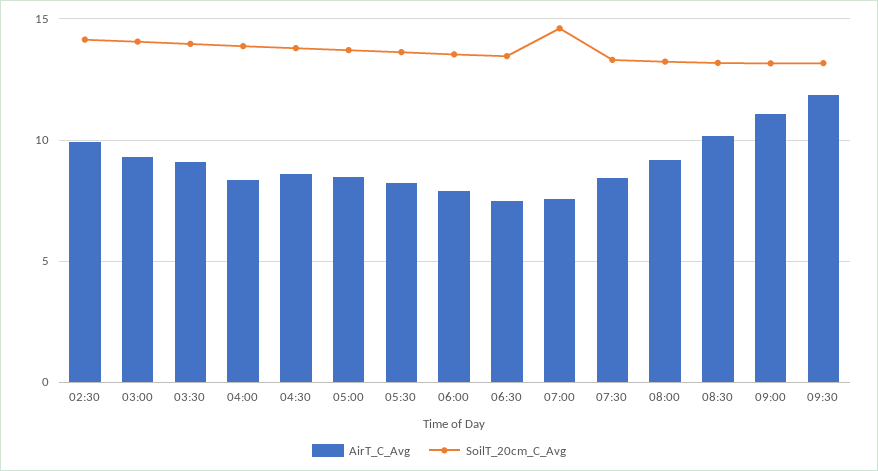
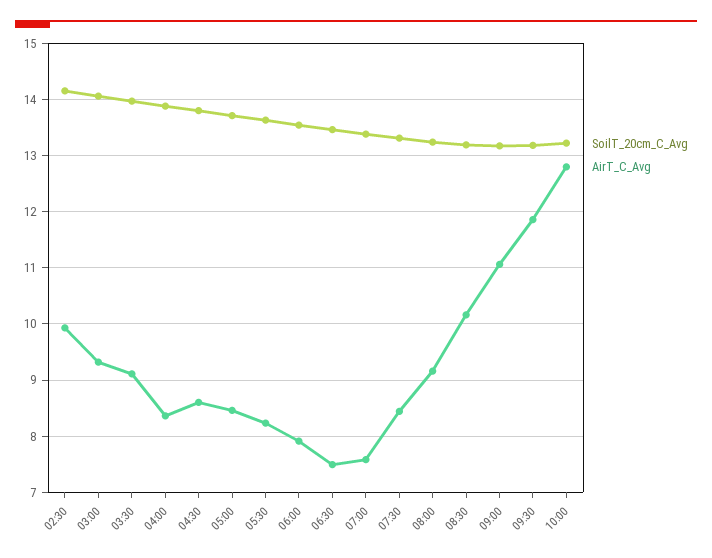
SoilT_20cm_C_Avg, 07:00: 14.5 -> 13.4
SoilT_20cm_C_Avg, 10:00: none -> 13.2
AirT_C_Avg, 10:00: none -> 12.8

